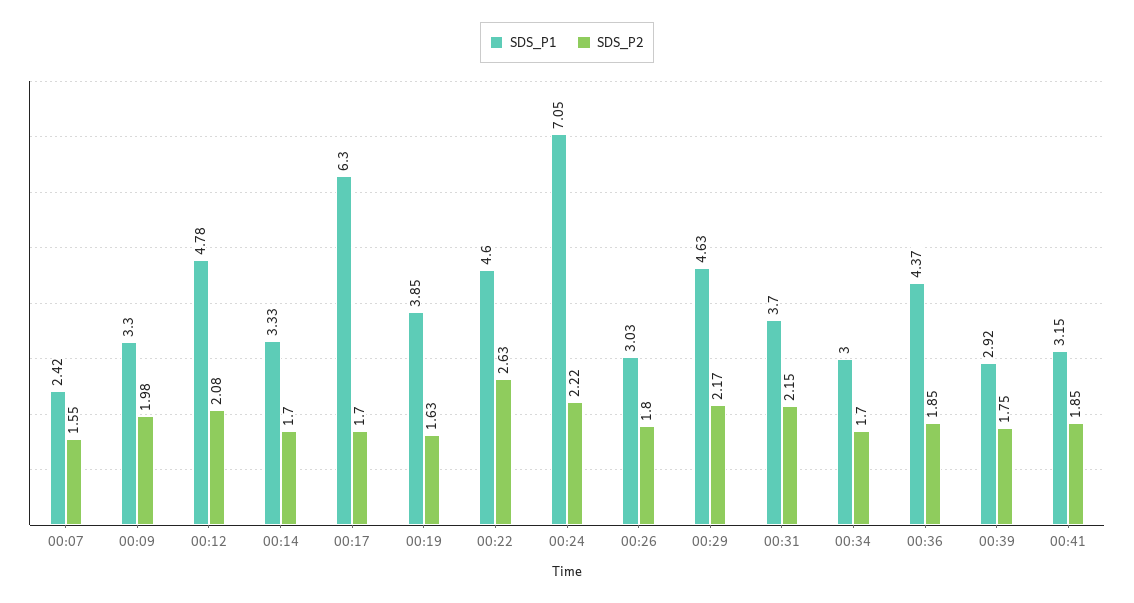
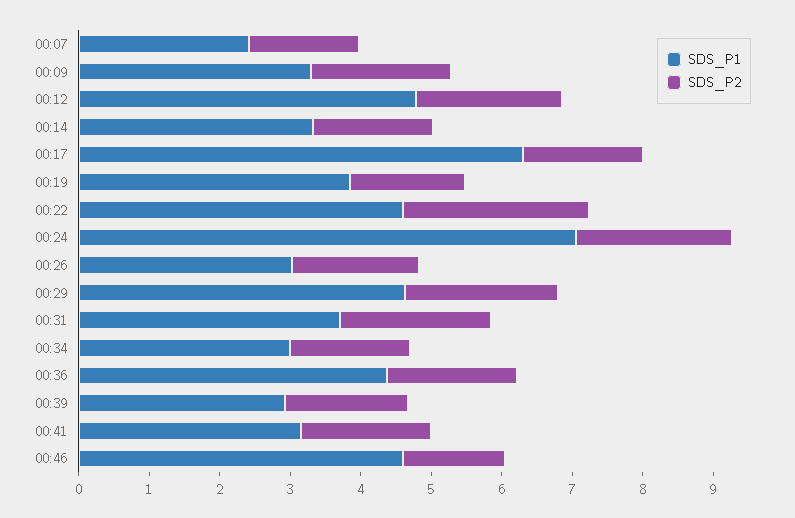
SDS_P1, 00:46: none -> 4.6
SDS_P2, 00:46: none -> 1.4

